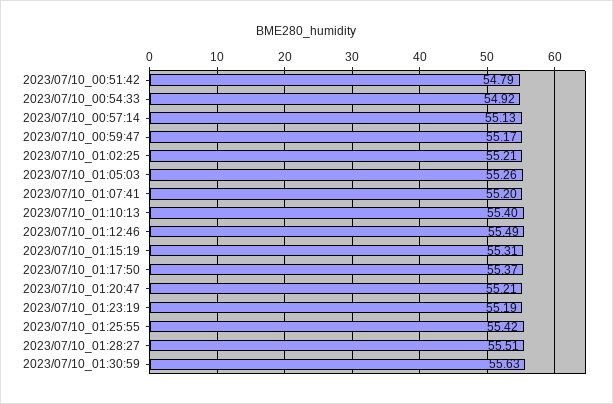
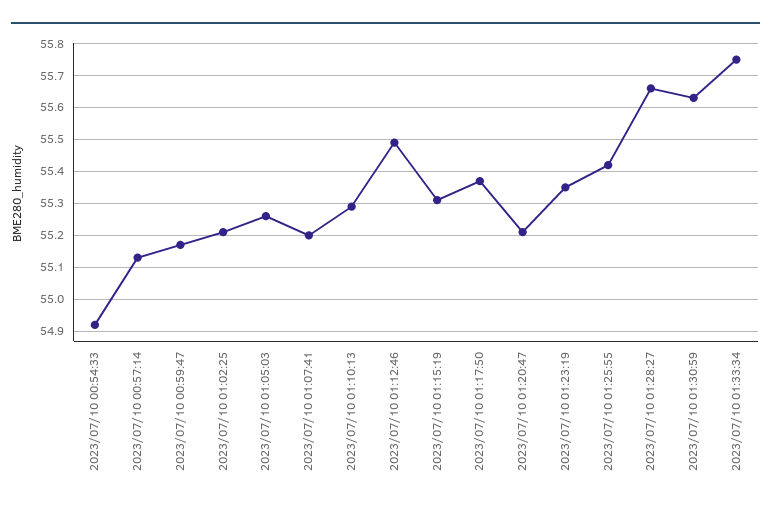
2023/07/10_00:51:42: 54.79 -> none
2023/07/10_01:10:13: 55.4 -> 55.3
2023/07/10_01:23:19: 55.19 -> 55.35
2023/07/10_01:28:27: 55.51 -> 55.65
2023/07/10 01:33:34: none -> 55.75

